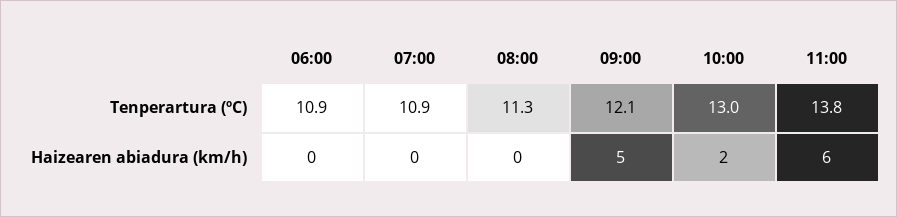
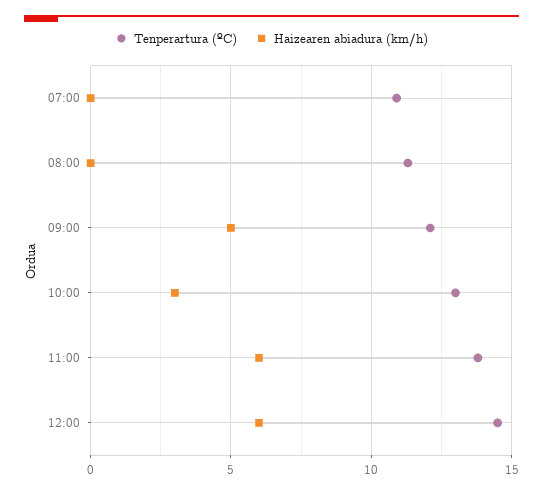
Tenperartura (ºC), 06:00: 10.9 -> none
Haizearen abiadura (km/h), 06:00: 0 -> none
Haizearen abiadura (km/h), 10:00: 2 -> 3
Tenperartura (ºC), 12:00: none -> 14.5
Haizearen abiadura (km/h), 12:00: none -> 6

